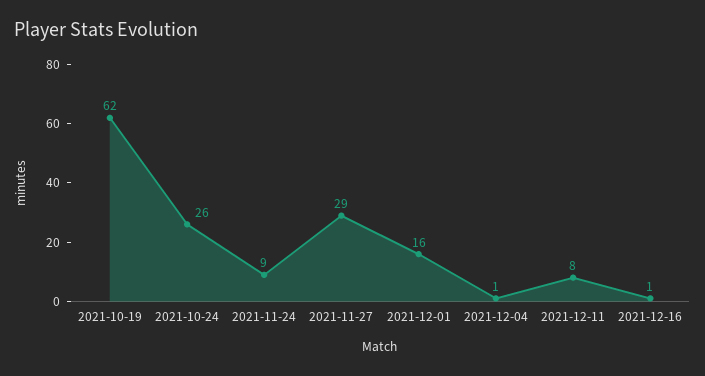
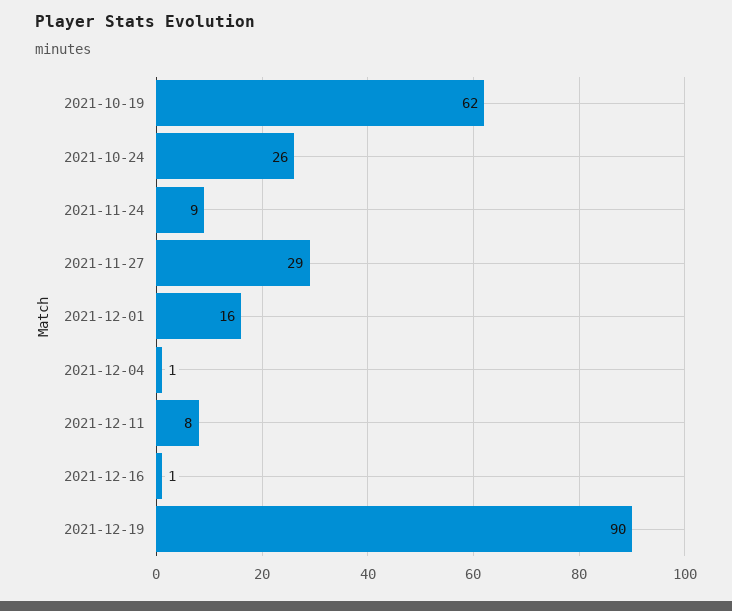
2021-12-19: none -> 90

